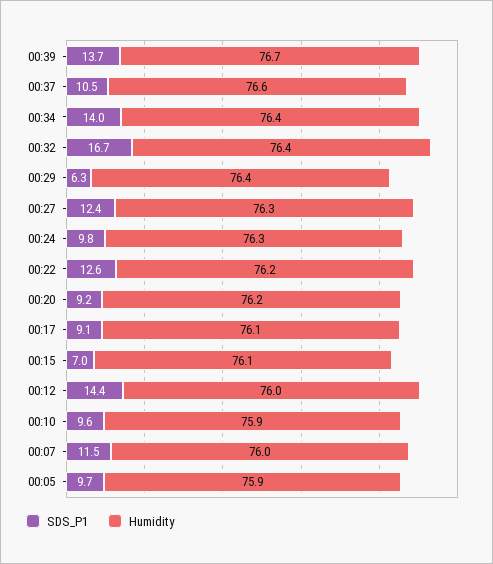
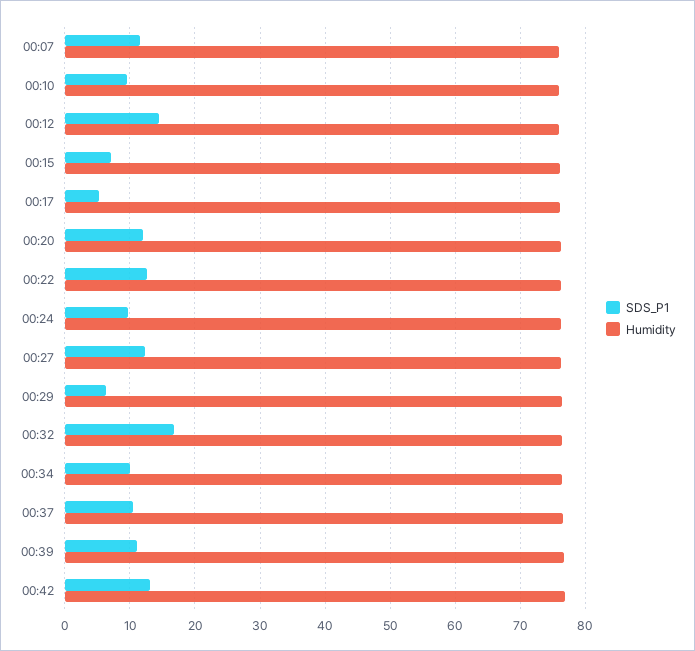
SDS_P1, 00:39: 13.7 -> 11
SDS_P1, 00:34: 14 -> 10
SDS_P1, 00:20: 9.2 -> 12
SDS_P1, 00:17: 9.1 -> 5
SDS_P1, 00:05: 9.7 -> none
Humidity, 00:05: 75.9 -> none
SDS_P1, 00:42: none -> 13
Humidity, 00:42: none -> 77

